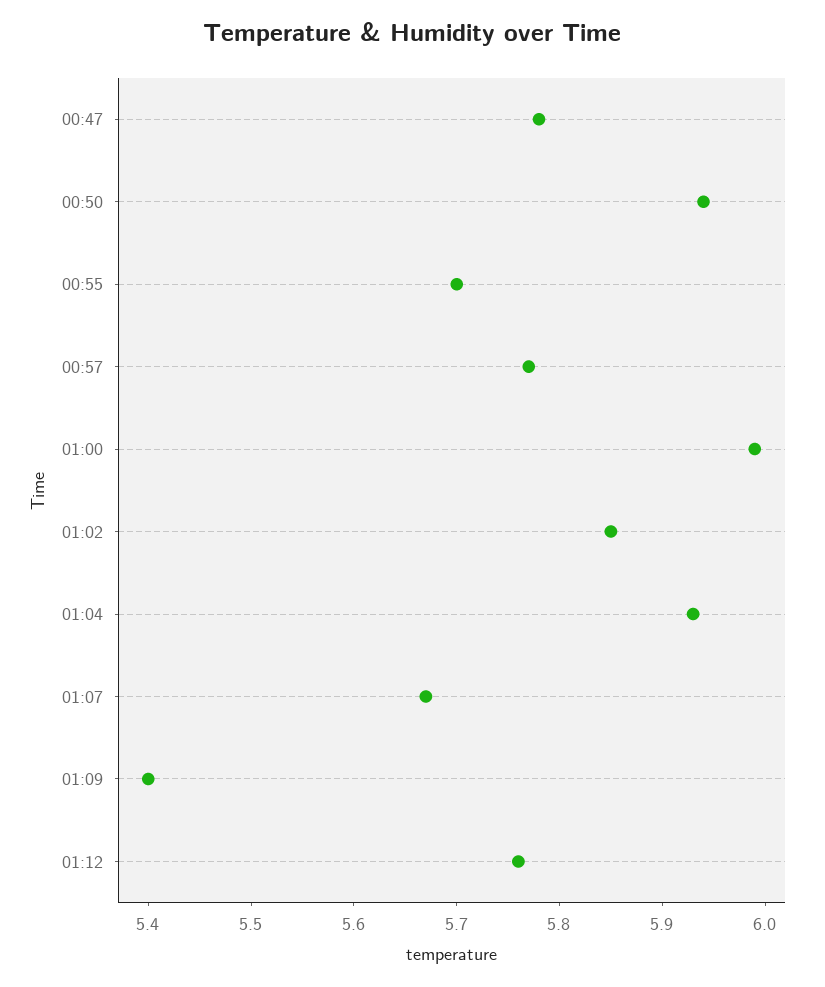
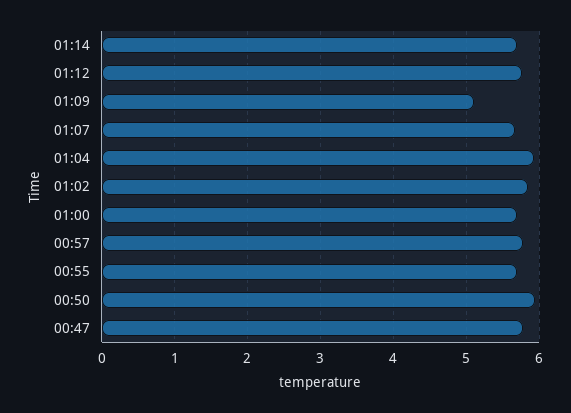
01:00: 5.99 -> 5.7
01:09: 5.4 -> 5.1
01:14: none -> 5.7

